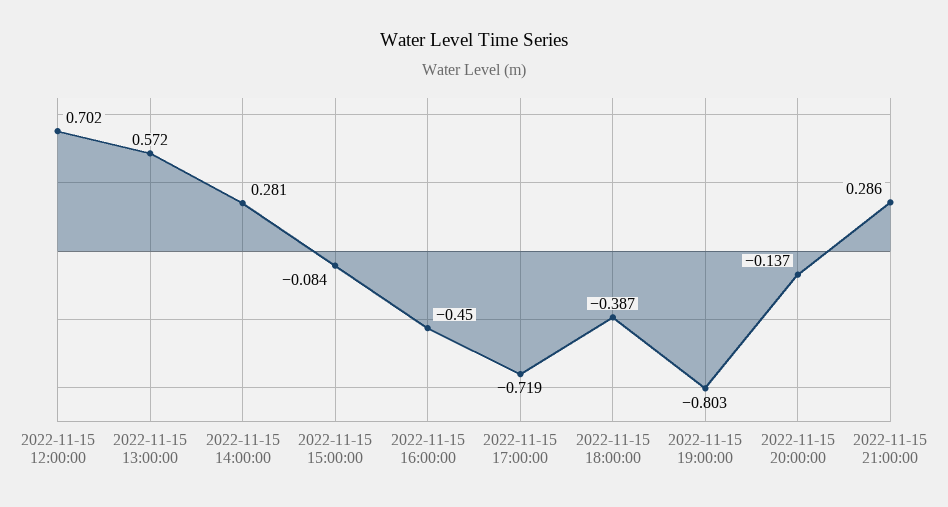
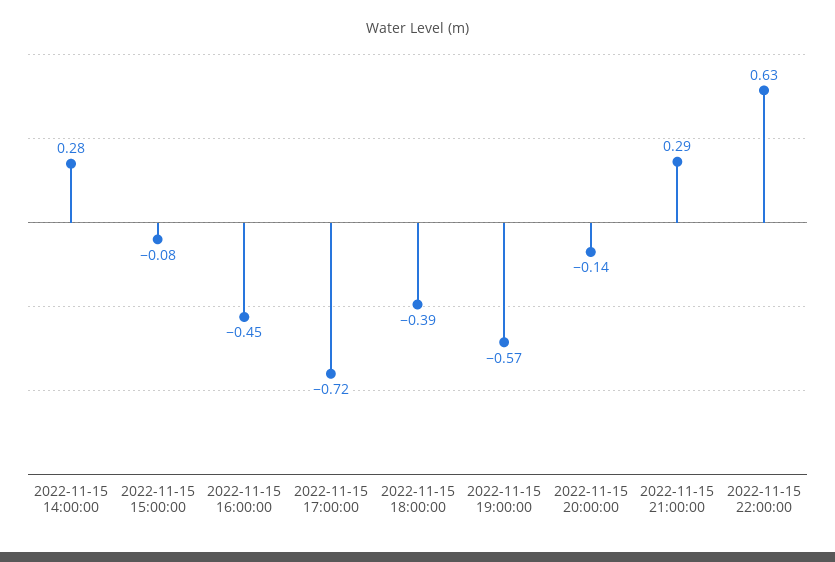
2022-11-15 12:00:00: 0.702 -> none
2022-11-15 13:00:00: 0.572 -> none
2022-11-15 19:00:00: -0.803 -> -0.57
2022-11-15 22:00:00: none -> 0.63

